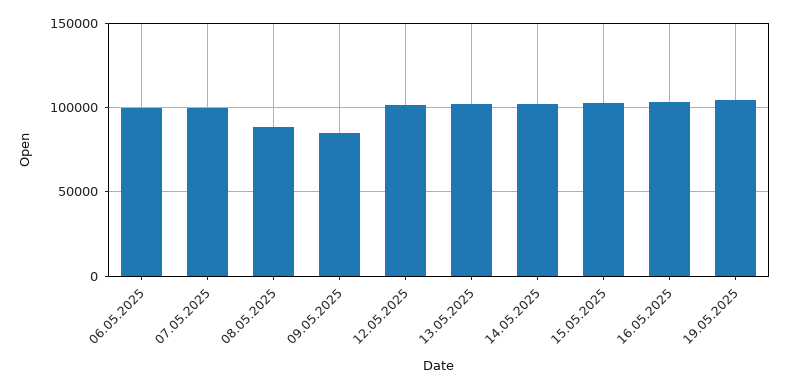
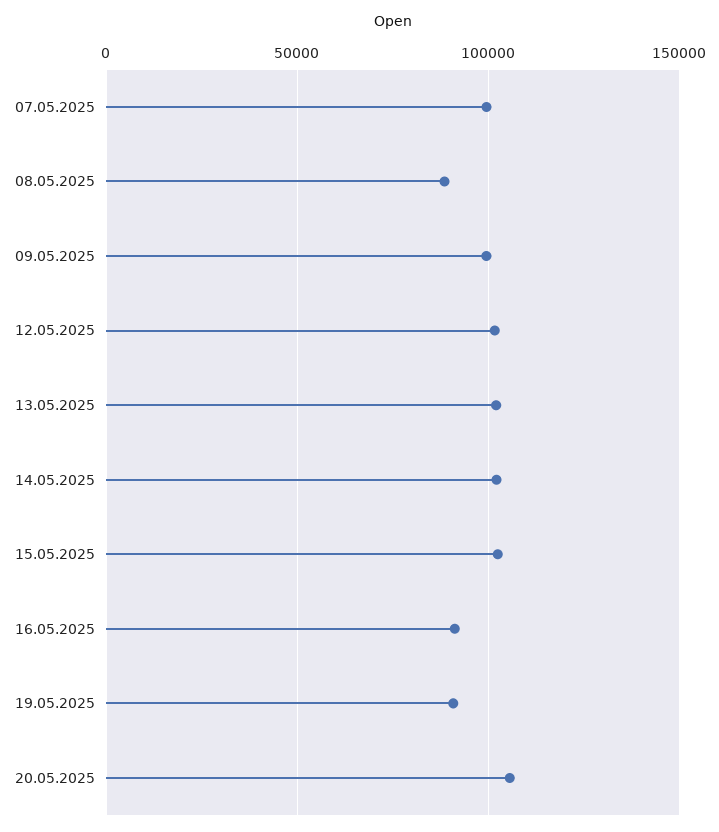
06.05.2025: 100000 -> none
09.05.2025: 85000 -> 100000
16.05.2025: 105000 -> 90000
19.05.2025: 105000 -> 90000
20.05.2025: none -> 105000

